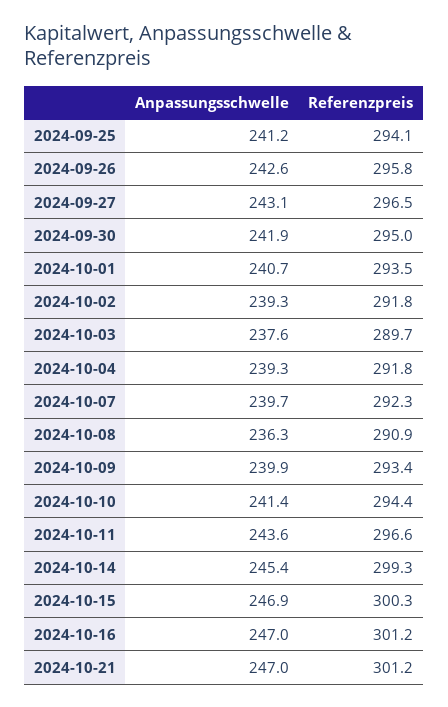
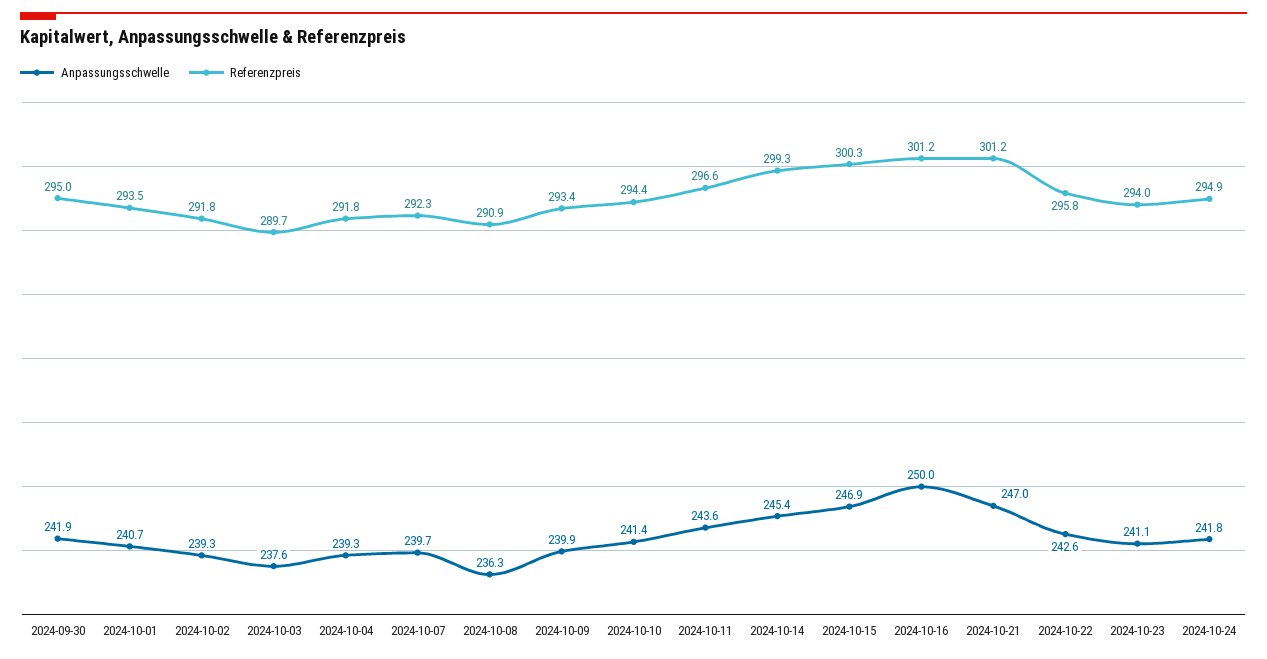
Anpassungsschwelle, 2024-09-25: 241.2 -> none
Referenzpreis, 2024-09-25: 294.1 -> none
Anpassungsschwelle, 2024-09-26: 242.6 -> none
Referenzpreis, 2024-09-26: 295.8 -> none
Anpassungsschwelle, 2024-09-27: 243.1 -> none
Referenzpreis, 2024-09-27: 296.5 -> none
Anpassungsschwelle, 2024-10-16: 247 -> 250
Anpassungsschwelle, 2024-10-22: none -> 242.6
Referenzpreis, 2024-10-22: none -> 295.8
Anpassungsschwelle, 2024-10-23: none -> 241.1
Referenzpreis, 2024-10-23: none -> 294
Anpassungsschwelle, 2024-10-24: none -> 241.8
Referenzpreis, 2024-10-24: none -> 294.9

